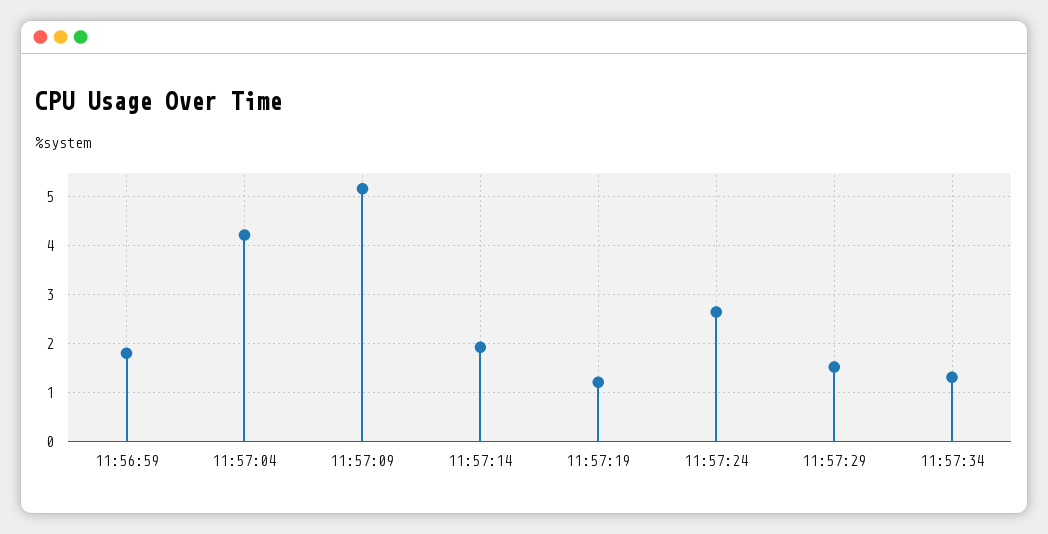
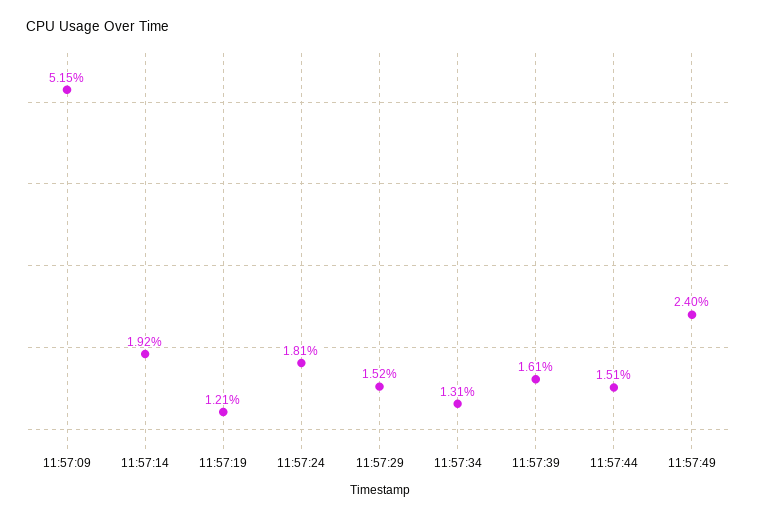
11:56:59: 1.8 -> none
11:57:04: 4.2 -> none
11:57:24: 2.6 -> 1.81
11:57:39: none -> 1.61
11:57:44: none -> 1.51
11:57:49: none -> 2.4

